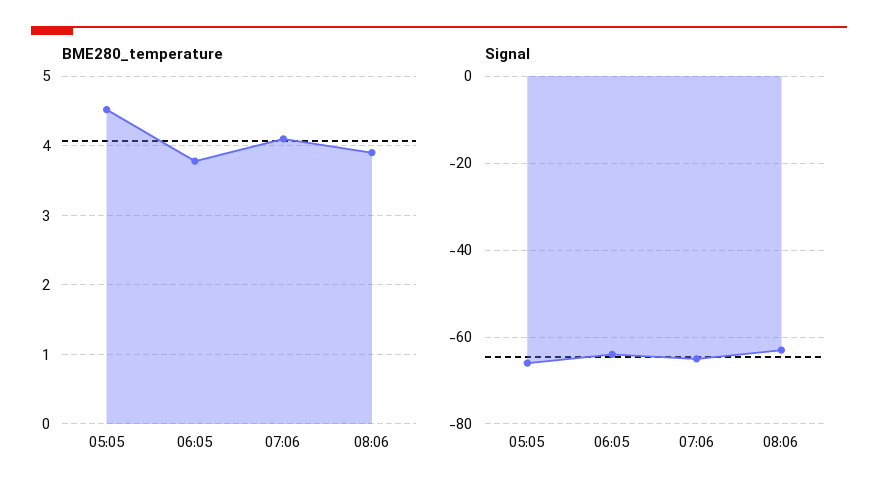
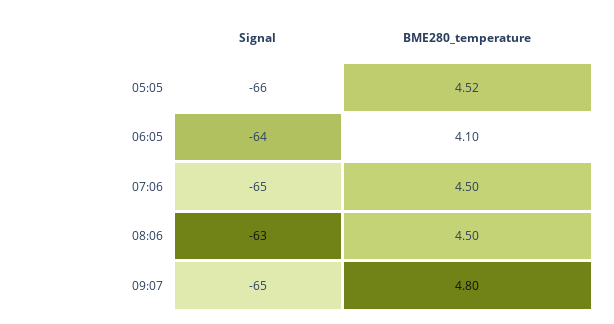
BME280_temperature, 06:05: 3.8 -> 4.1
BME280_temperature, 07:06: 4.1 -> 4.5
BME280_temperature, 08:06: 3.9 -> 4.5
Signal, 09:07: none -> -65
BME280_temperature, 09:07: none -> 4.8

